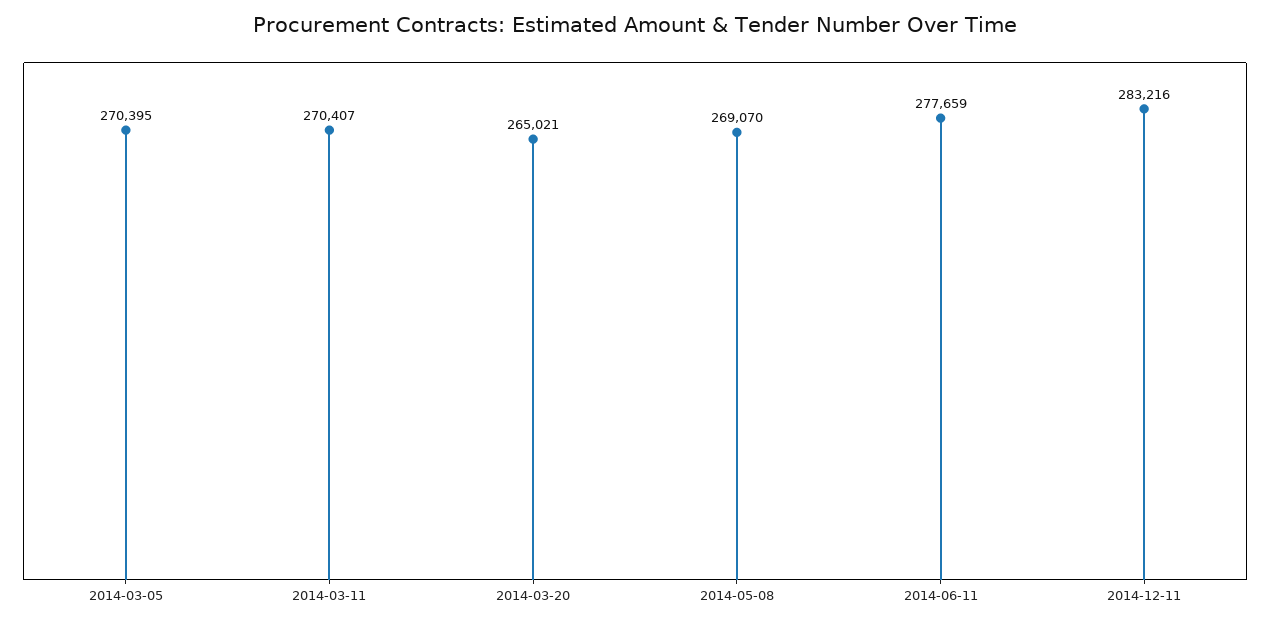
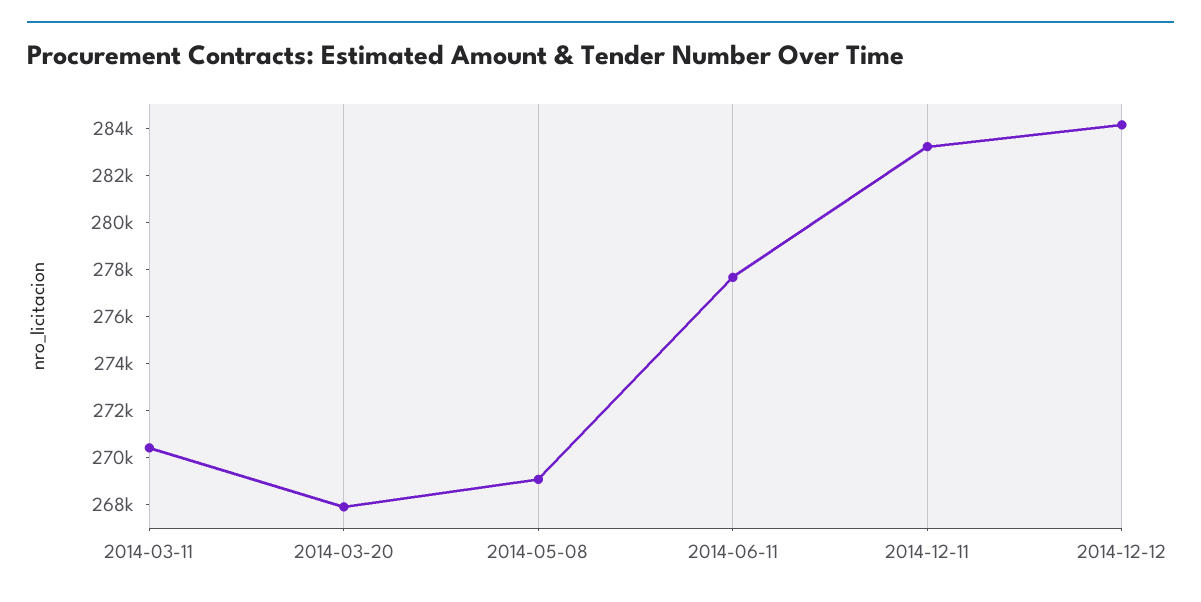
2014-03-05: 270395 -> none
2014-03-20: 265021 -> 268000
2014-12-12: none -> 284000

